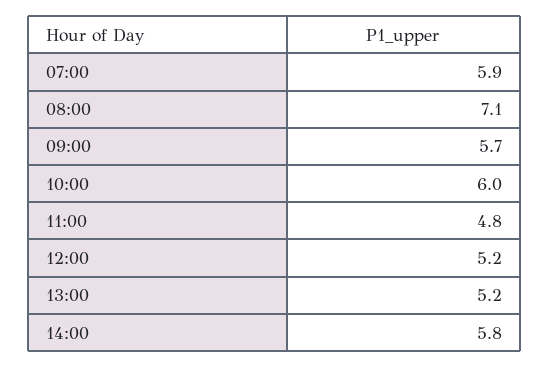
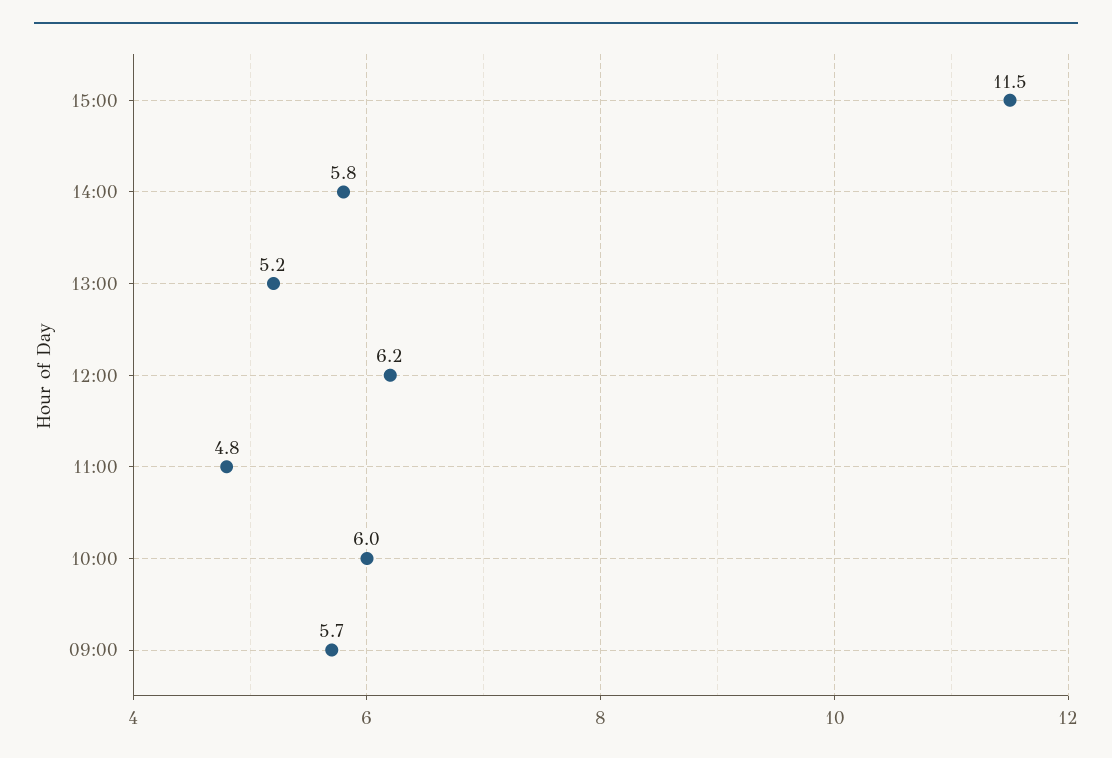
07:00: 5.9 -> none
08:00: 7.1 -> none
12:00: 5.2 -> 6.2
15:00: none -> 11.5

